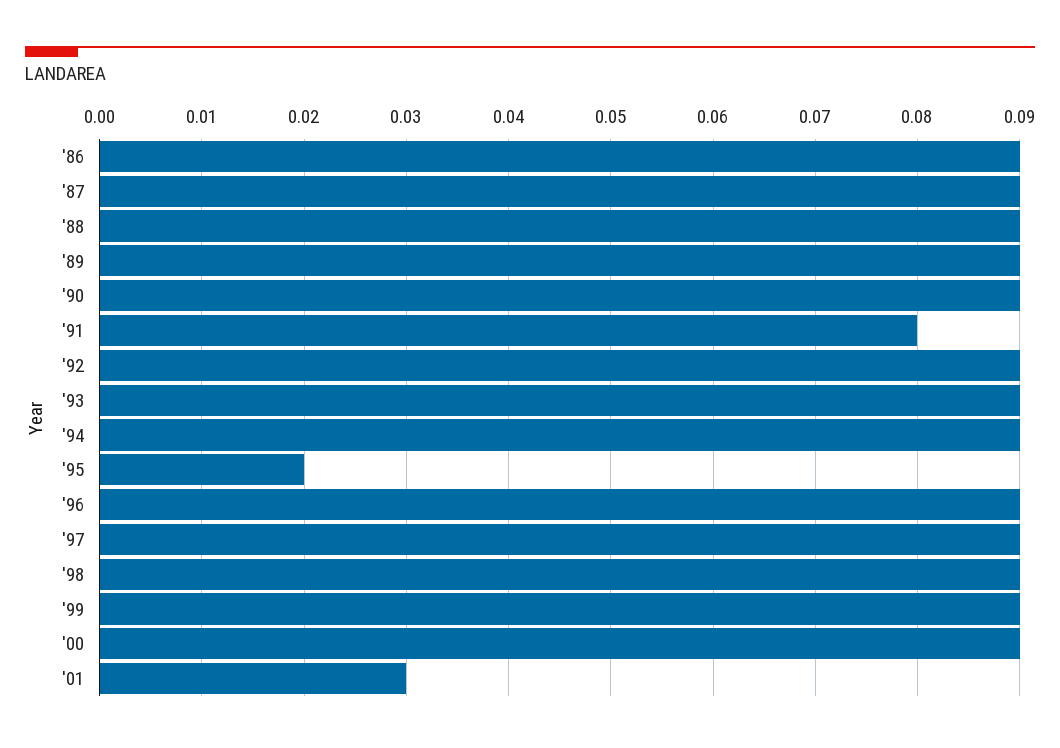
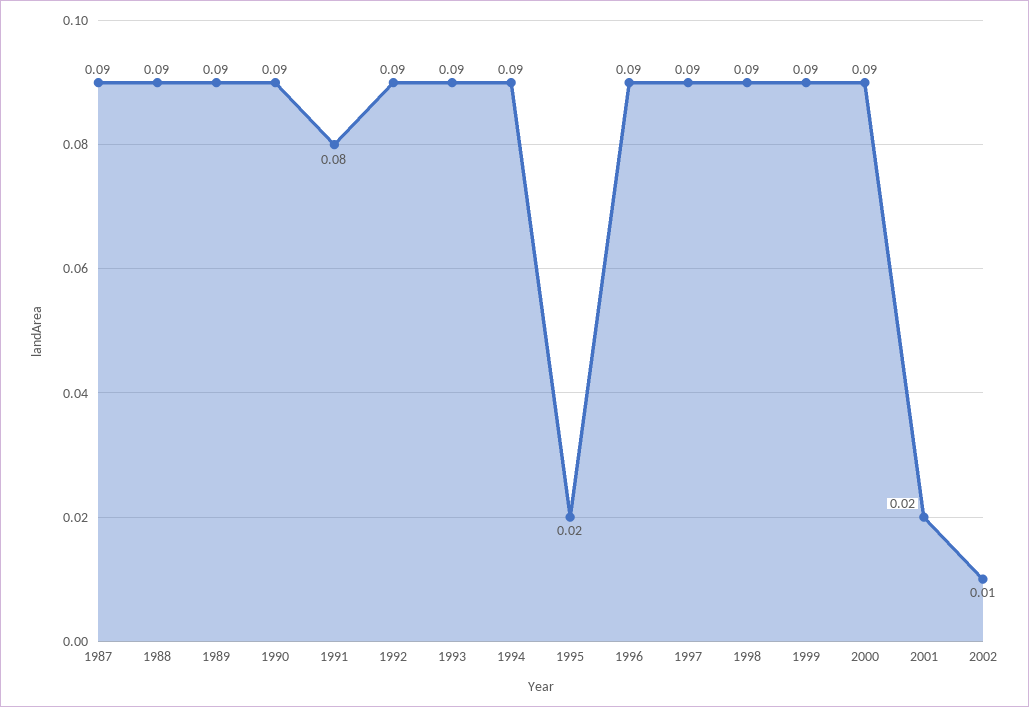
'86: 0.09 -> none
'01: 0.03 -> 0.02
2002: none -> 0.01

